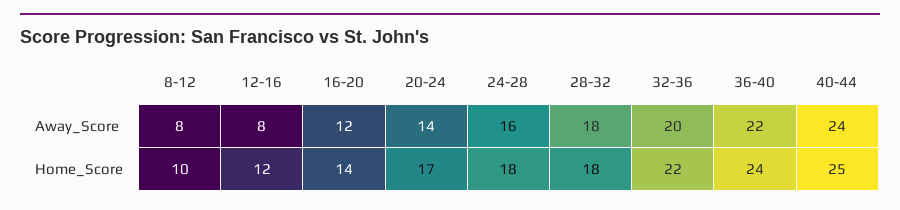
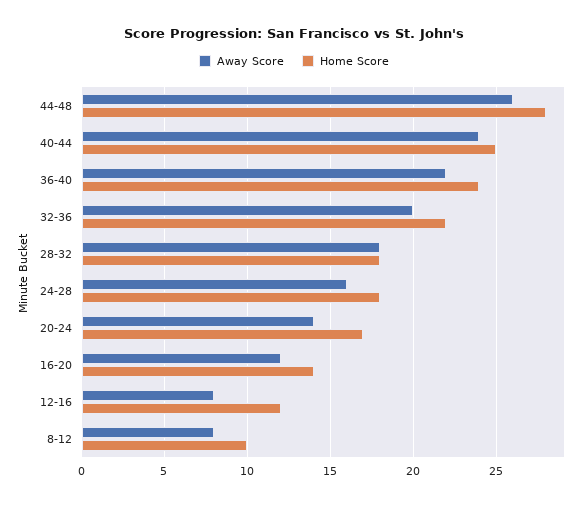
Away_Score, 44-48: none -> 26
Home_Score, 44-48: none -> 28

